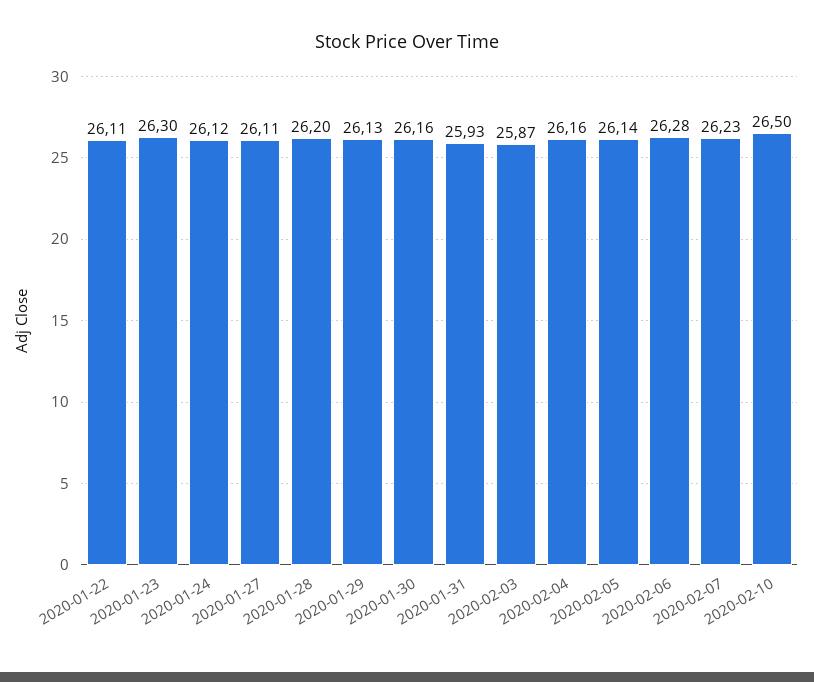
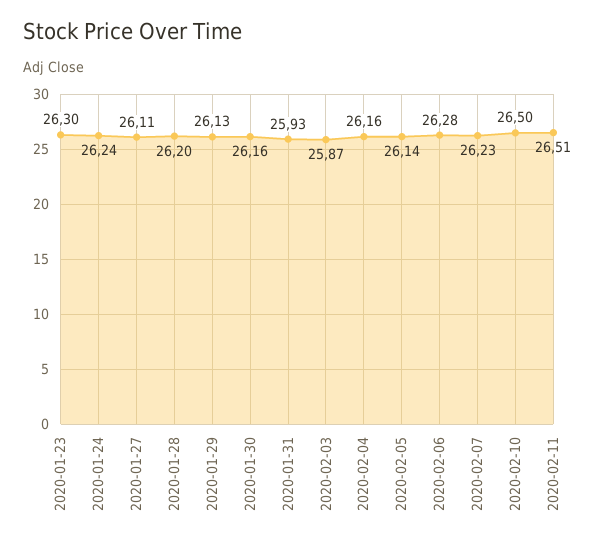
2020-01-22: 26.11 -> none
2020-01-24: 26.12 -> 26.24
2020-02-11: none -> 26.51

